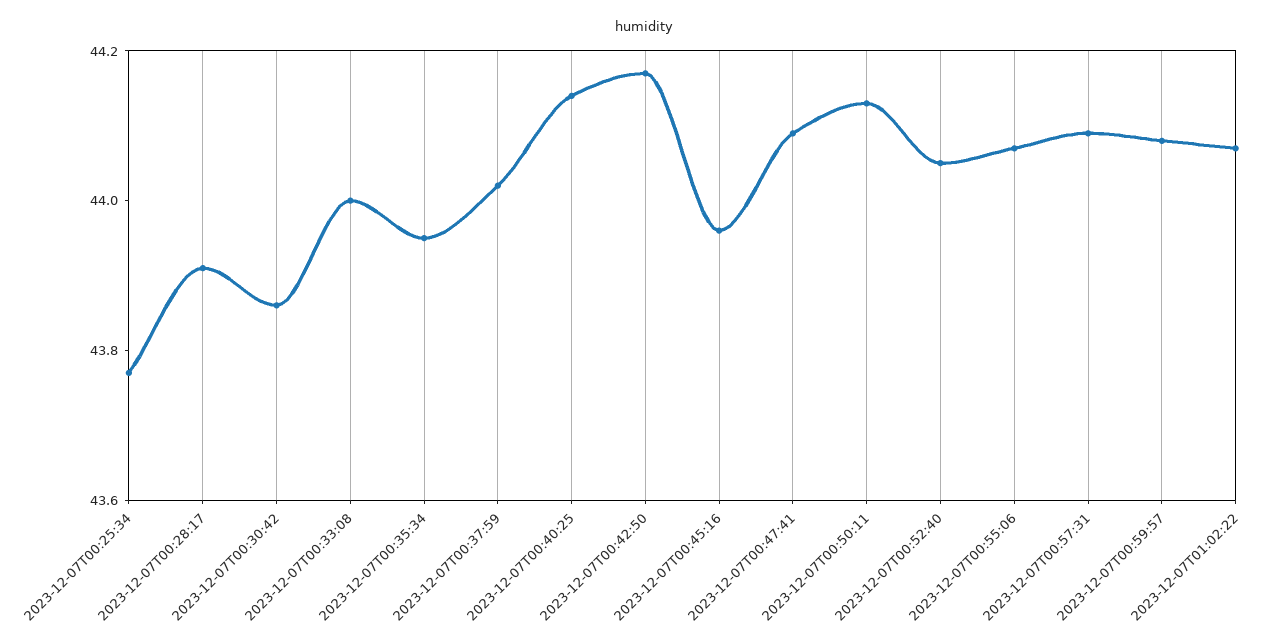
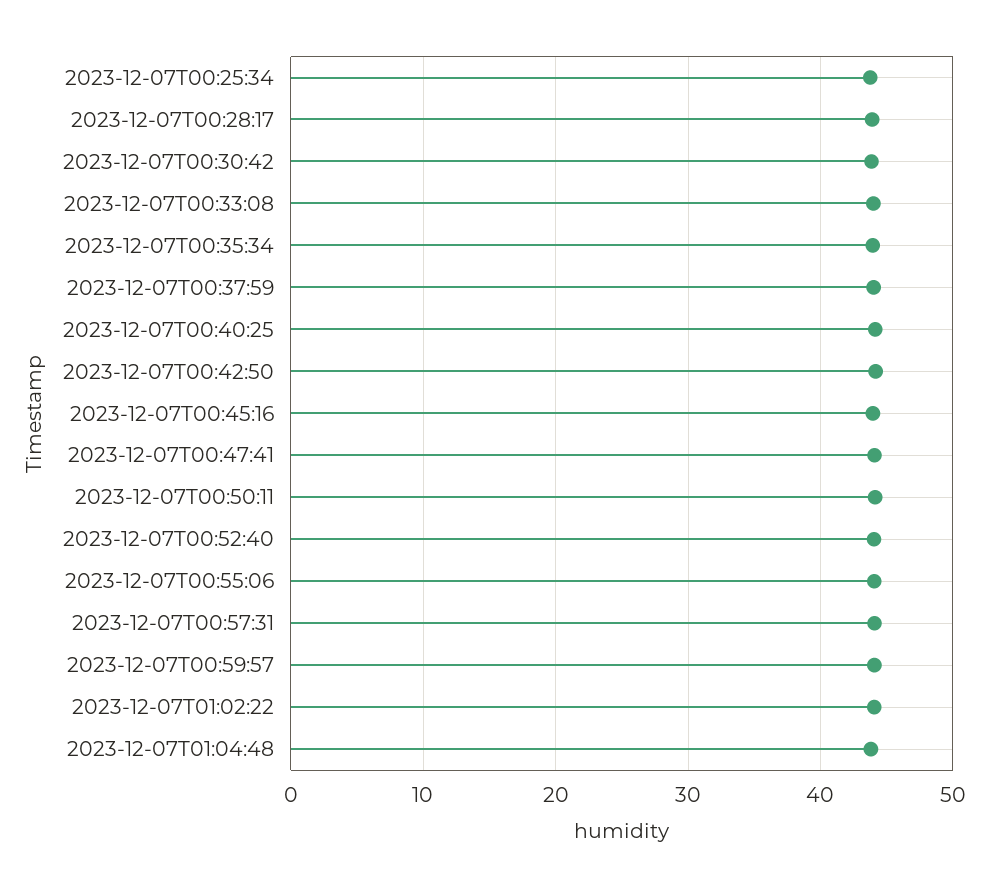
2023-12-07T01:04:48: none -> 44

